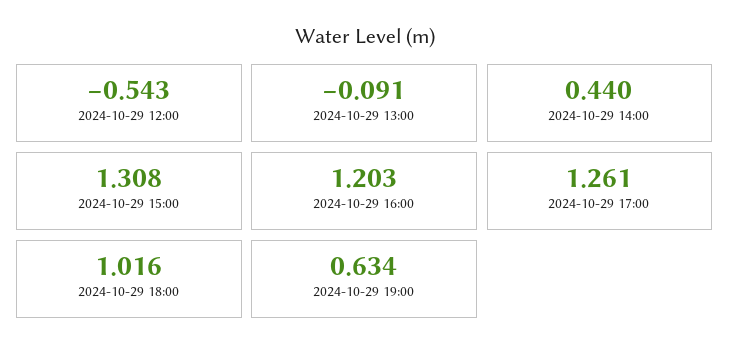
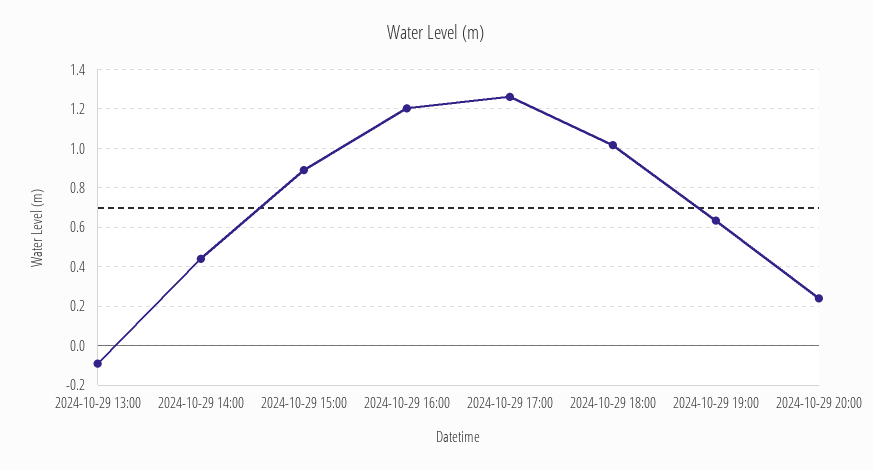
2024-10-29 12:00: -0.543 -> none
2024-10-29 15:00: 1.308 -> 0.9
2024-10-29 20:00: none -> 0.25

